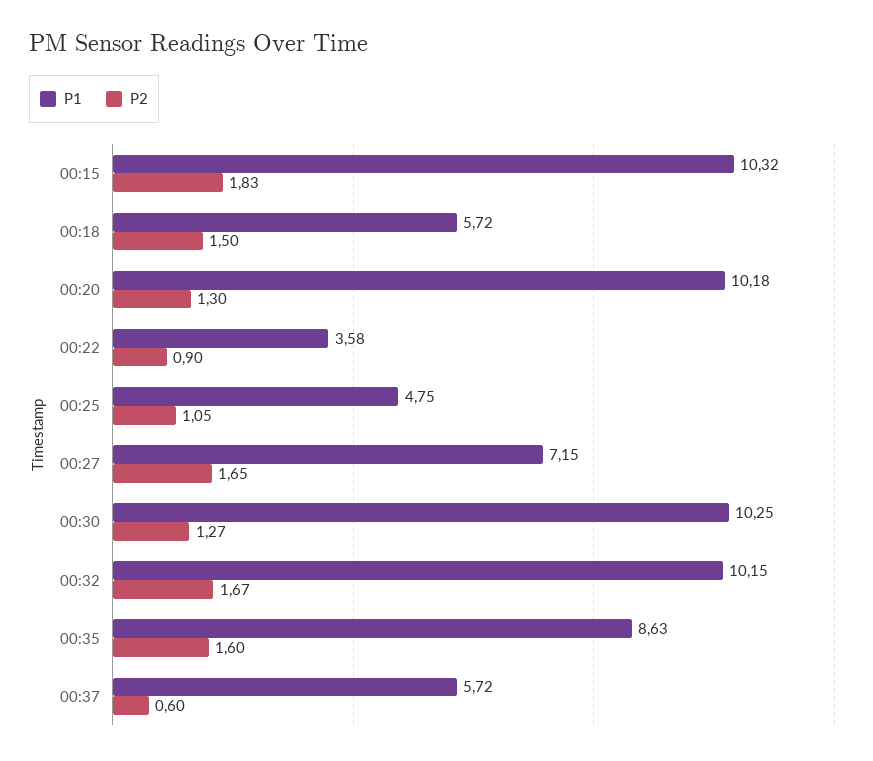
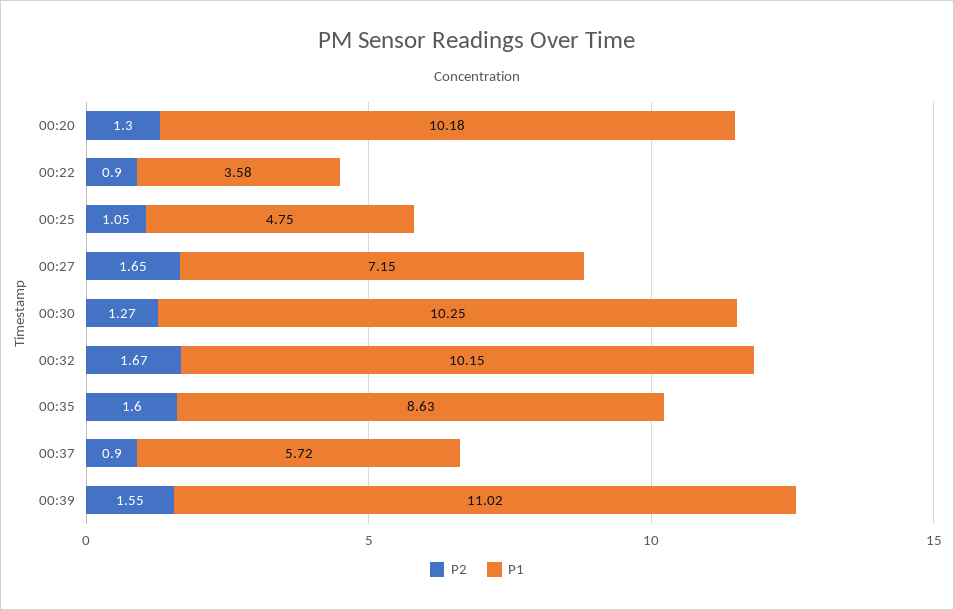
P1, 00:15: 10.32 -> none
P2, 00:15: 1.83 -> none
P1, 00:18: 5.72 -> none
P2, 00:18: 1.5 -> none
P2, 00:37: 0.6 -> 0.9
P2, 00:39: none -> 1.55
P1, 00:39: none -> 11.02

